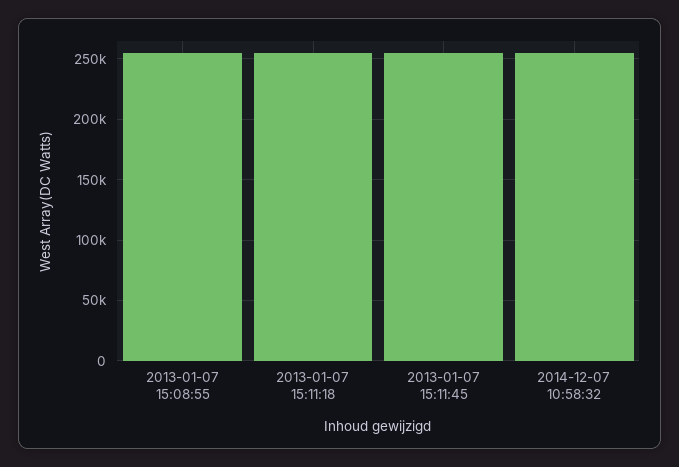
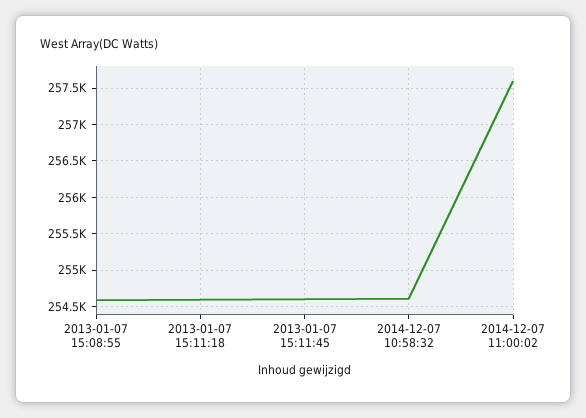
2014-12-07 11:00:02: none -> 257600

